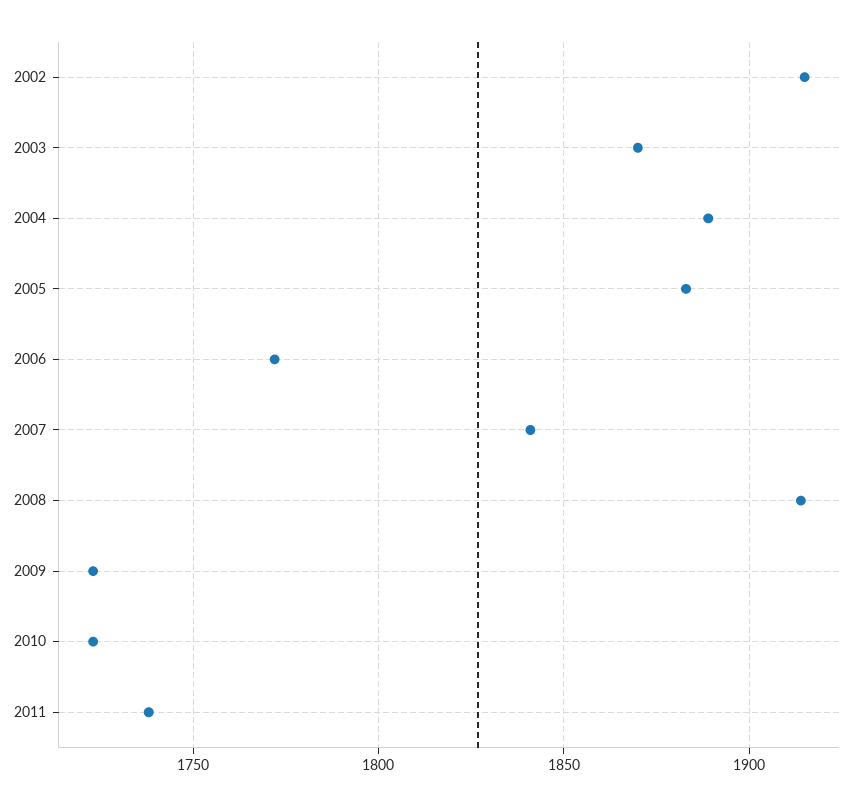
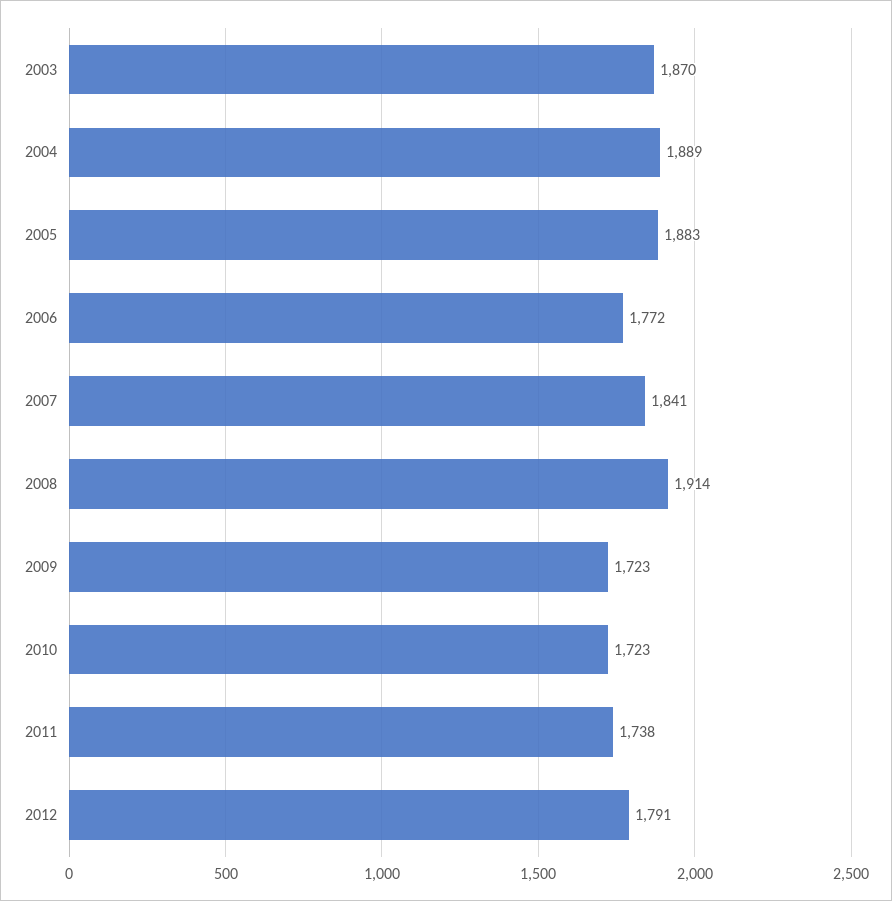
2002: 1915 -> none
2012: none -> 1791

